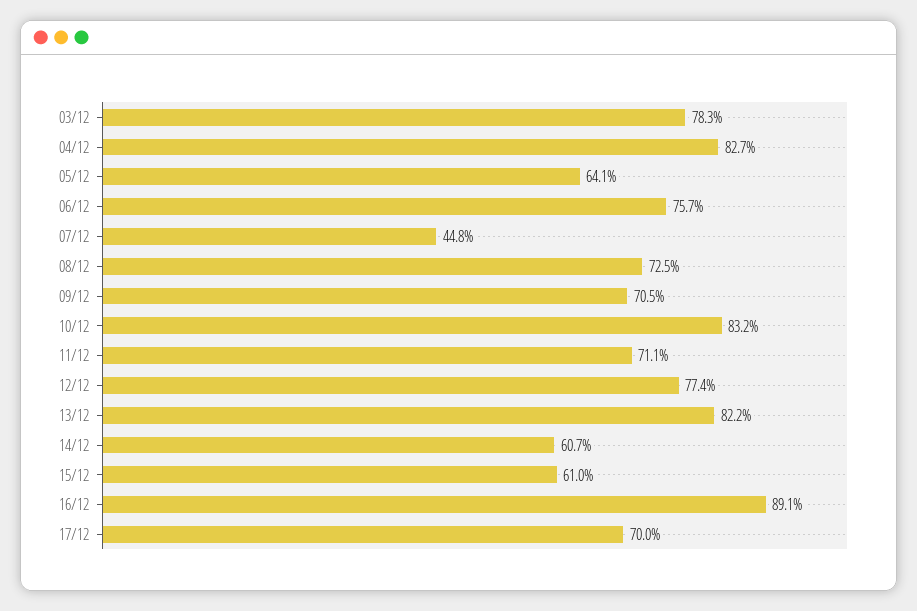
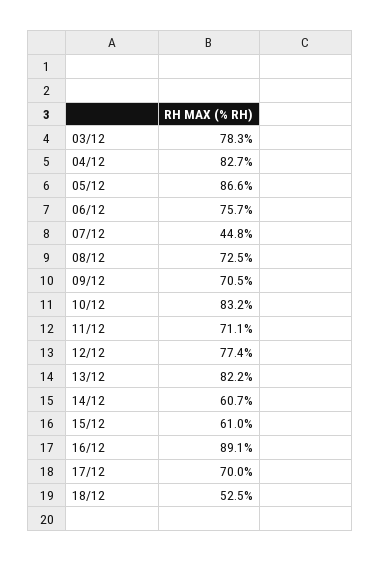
05/12: 64.1 -> 86.6
18/12: none -> 52.5

